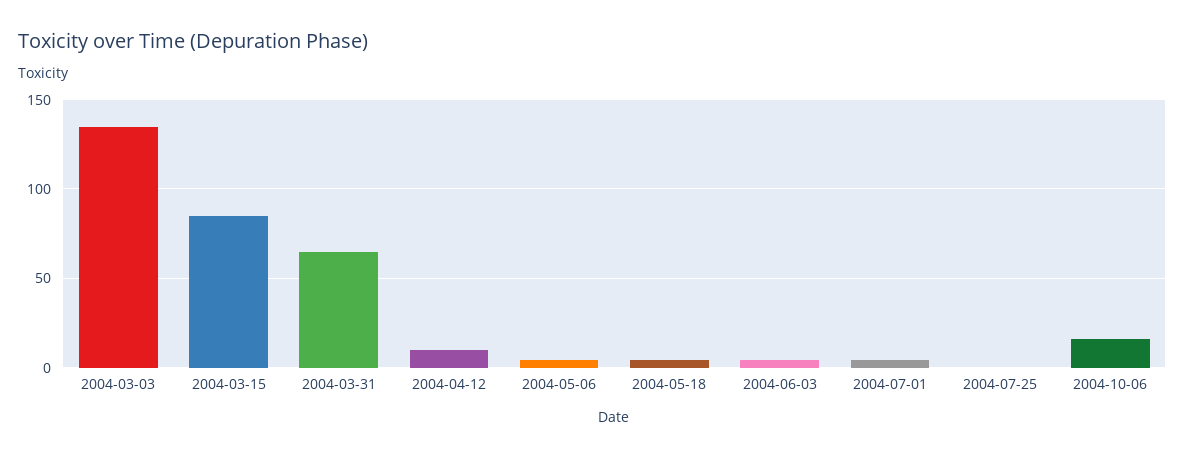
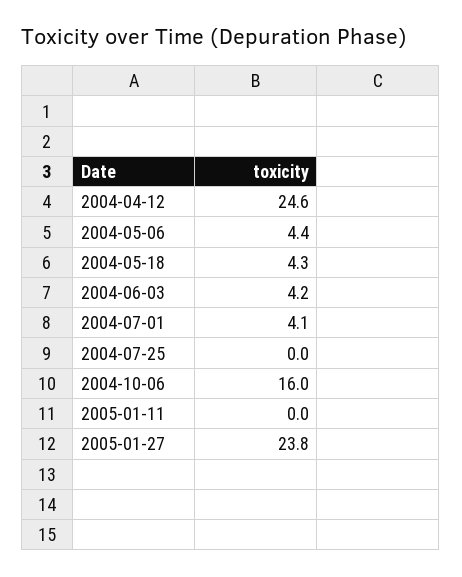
2004-03-03: 135 -> none
2004-03-15: 85 -> none
2004-03-31: 65 -> none
2004-04-12: 10 -> 24.6
2005-01-11: none -> 0
2005-01-27: none -> 23.8

